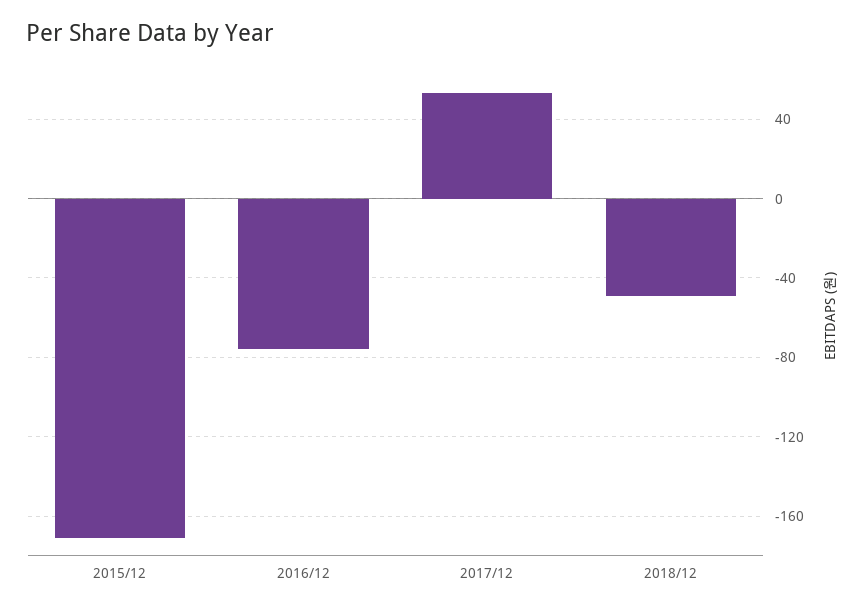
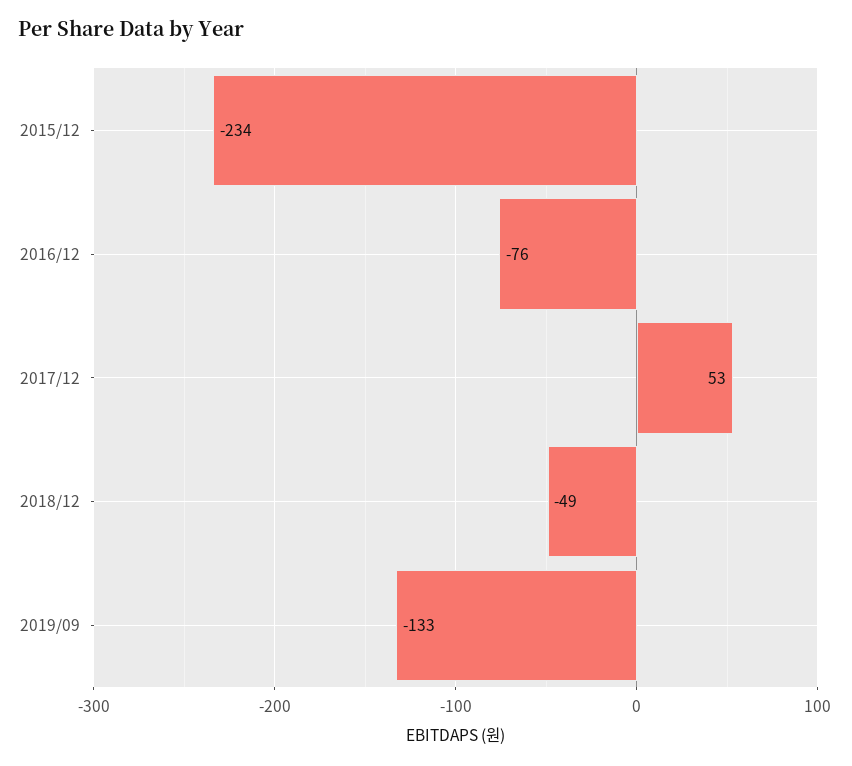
2015/12: -170 -> -234
2019/09: none -> -133

